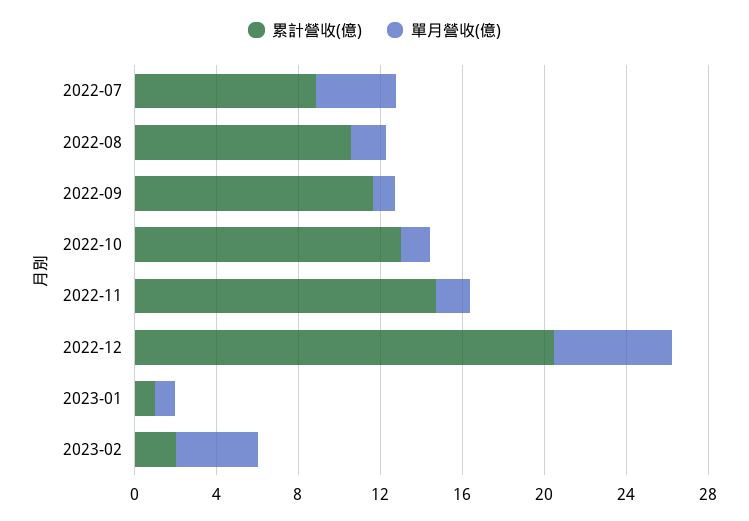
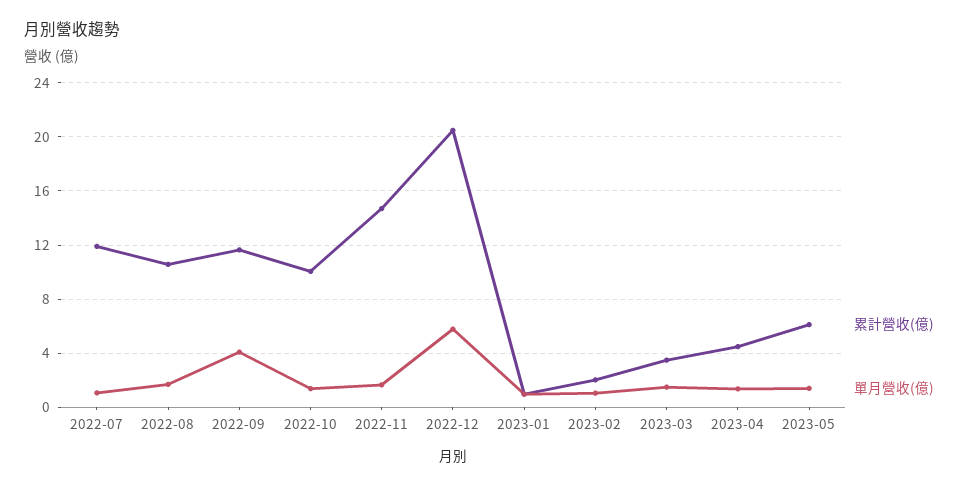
累計營收(億), 2022-07: 9 -> 12
單月營收(億), 2022-07: 4 -> 1
單月營收(億), 2022-09: 1 -> 4
累計營收(億), 2022-10: 13 -> 10
單月營收(億), 2023-02: 4 -> 1
累計營收(億), 2023-03: none -> 3.5
單月營收(億), 2023-03: none -> 1.5
累計營收(億), 2023-04: none -> 4.5
單月營收(億), 2023-04: none -> 1.5
累計營收(億), 2023-05: none -> 6
單月營收(億), 2023-05: none -> 1.5

